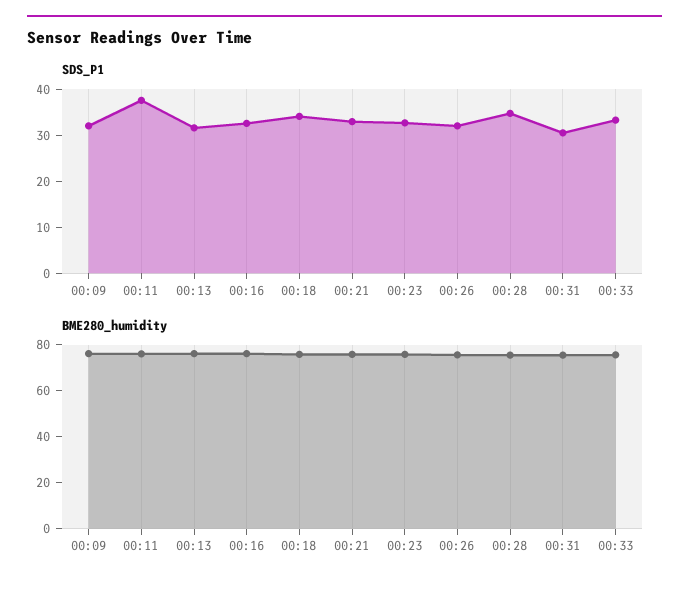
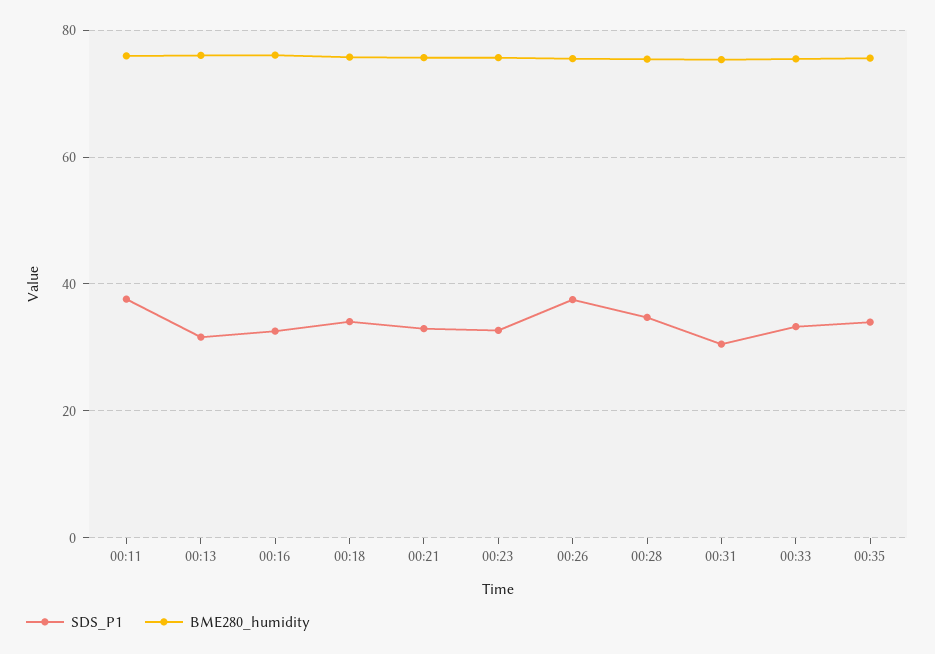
SDS_P1, 00:09: 32 -> none
SDS_P1, 00:26: 32 -> 38
BME280_humidity, 00:09: 75 -> none
SDS_P1, 00:35: none -> 34
BME280_humidity, 00:35: none -> 76

